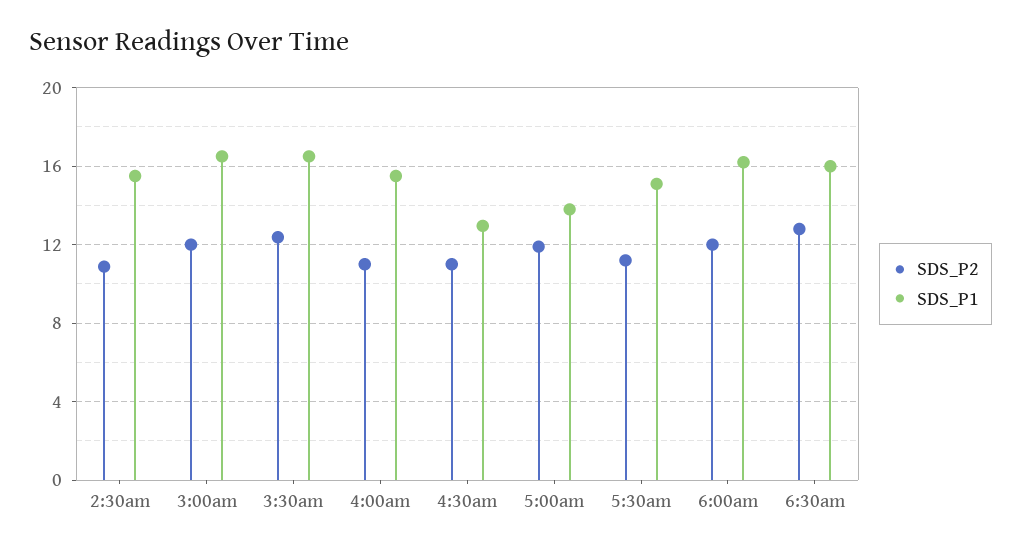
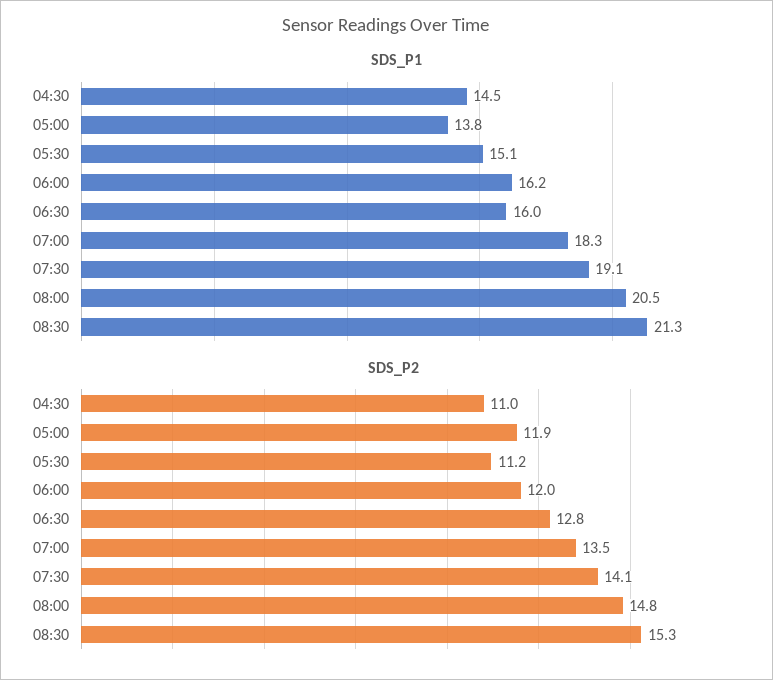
SDS_P2, 2:30am: 11 -> none
SDS_P1, 2:30am: 15.5 -> none
SDS_P2, 3:00am: 12 -> none
SDS_P1, 3:00am: 16.5 -> none
SDS_P2, 3:30am: 12.5 -> none
SDS_P1, 3:30am: 16.5 -> none
SDS_P2, 4:00am: 11 -> none
SDS_P1, 4:00am: 15.5 -> none
SDS_P1, 4:30am: 13 -> 14.5
SDS_P1, 07:00: none -> 18.3
SDS_P1, 07:30: none -> 19.1
SDS_P1, 08:00: none -> 20.5
SDS_P1, 08:30: none -> 21.3
SDS_P2, 07:00: none -> 13.5
SDS_P2, 07:30: none -> 14.1
SDS_P2, 08:00: none -> 14.8
SDS_P2, 08:30: none -> 15.3

